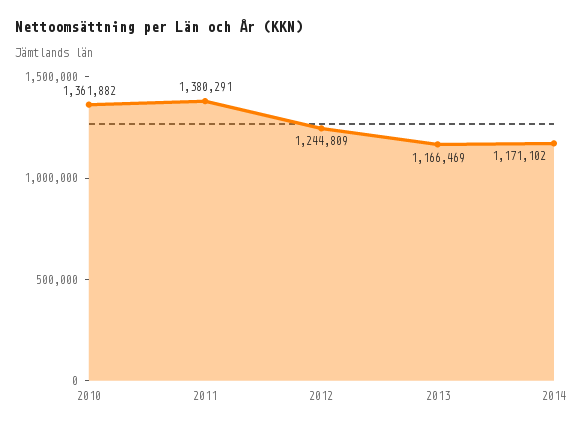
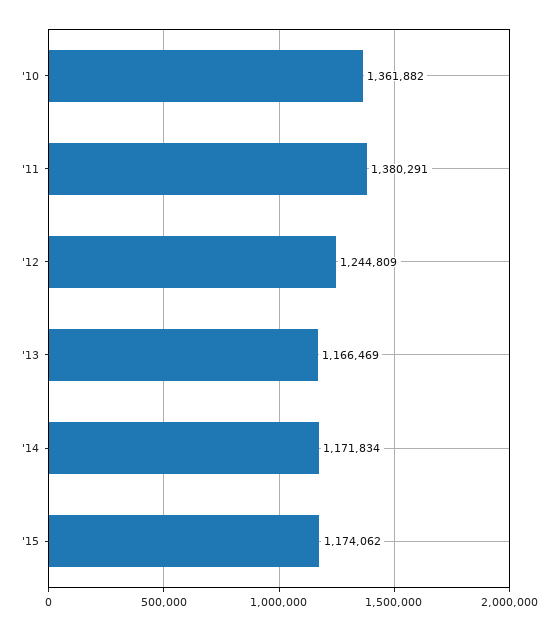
2014: 1171102 -> 1171834
'15: none -> 1174062

